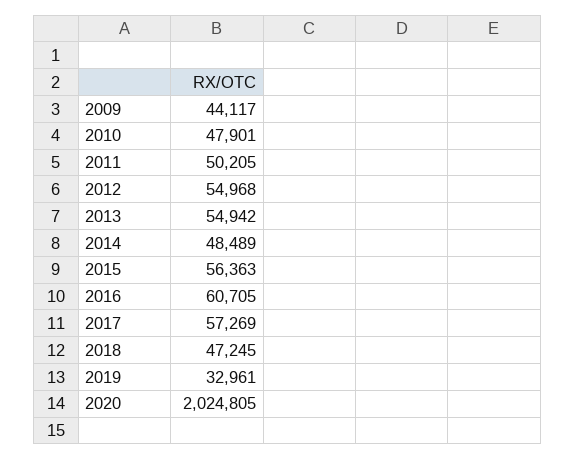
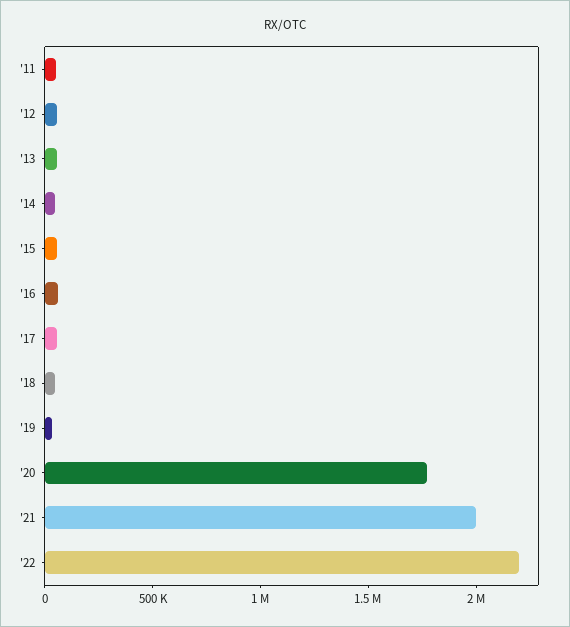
2009: 44117 -> none
2010: 47901 -> none
2020: 2024805 -> 1800000
'21: none -> 2000000
'22: none -> 2200000

